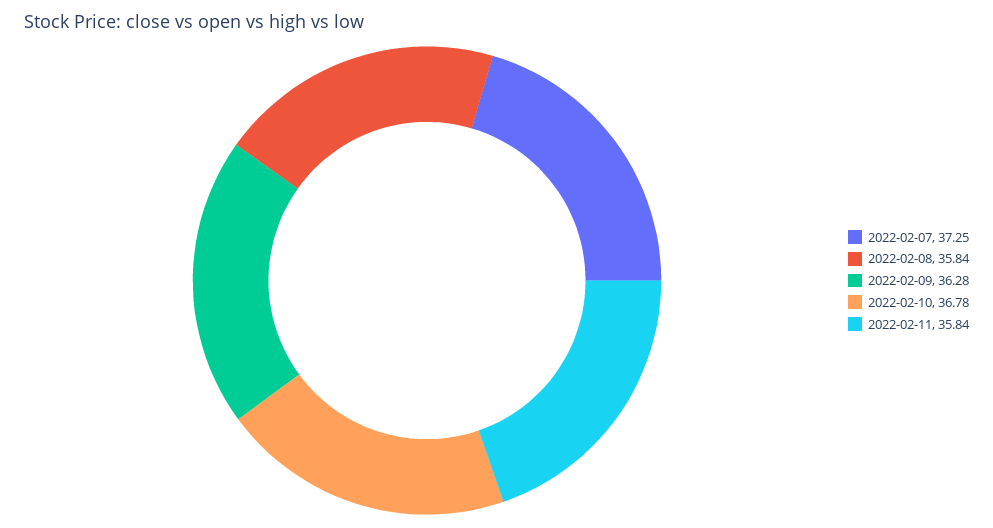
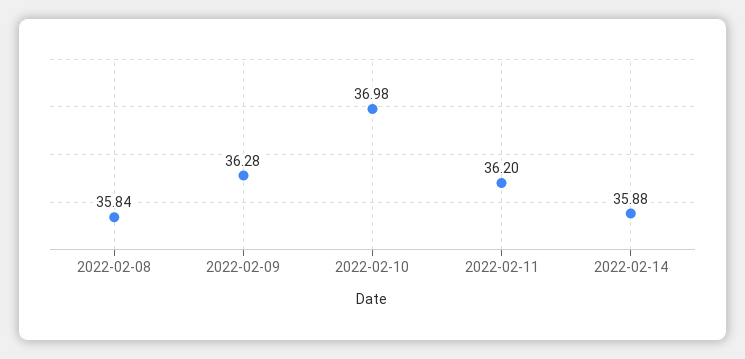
2022-02-07: 37.25 -> none
2022-02-10: 36.78 -> 36.98
2022-02-11: 35.84 -> 36.2
2022-02-14: none -> 35.88

